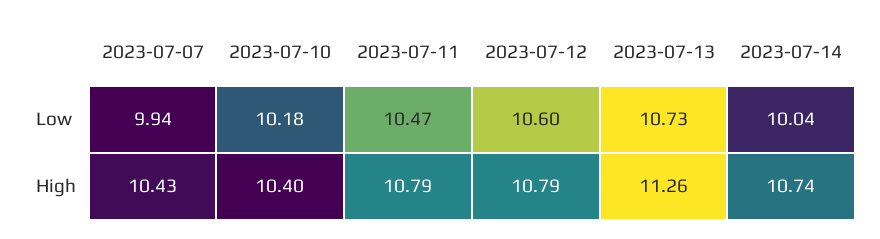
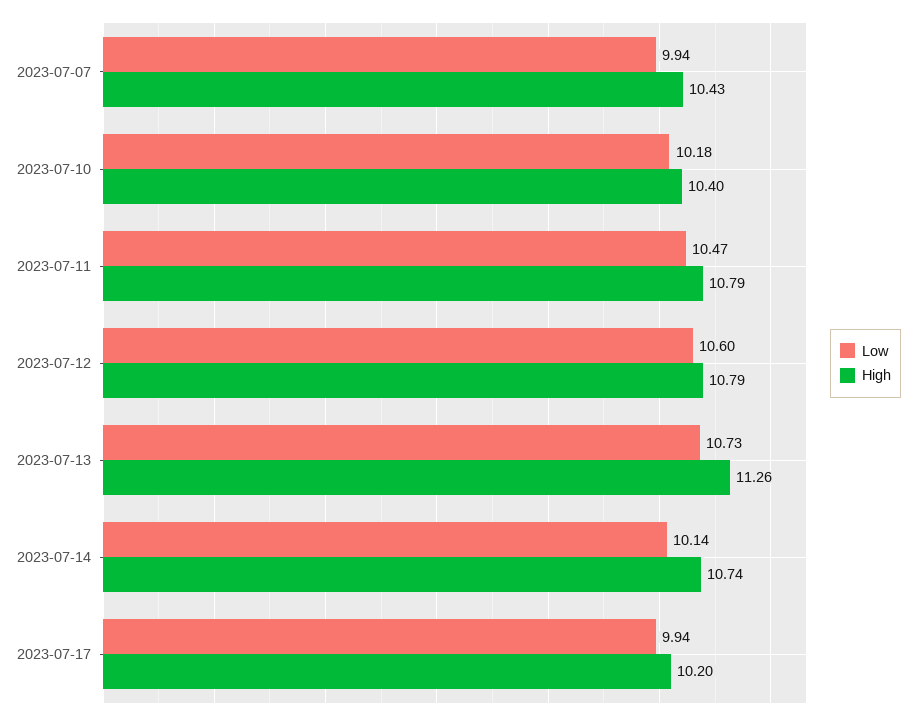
Low, 2023-07-14: 10.04 -> 10.14
Low, 2023-07-17: none -> 9.94
High, 2023-07-17: none -> 10.2

